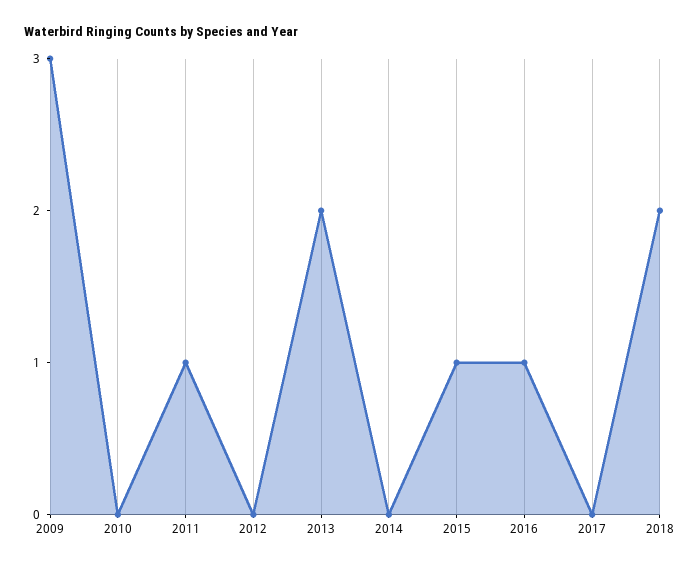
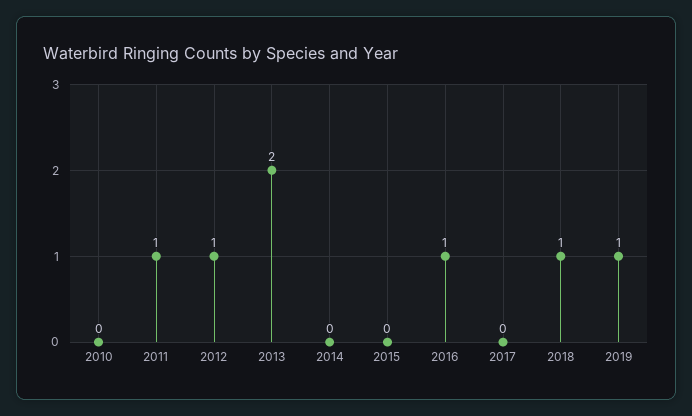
2009: 3 -> none
2012: 0 -> 1
2015: 1 -> 0
2018: 2 -> 1
2019: none -> 1

